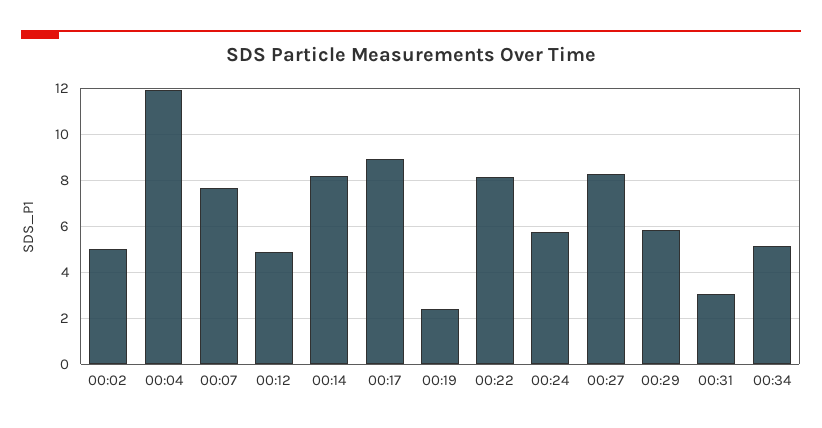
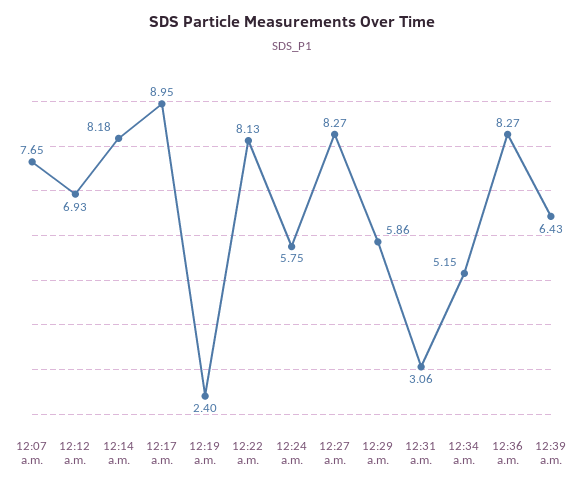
00:02: 5 -> none
00:04: 12 -> none
00:12: 5 -> 6.93
12:36 a.m.: none -> 8.27
12:39 a.m.: none -> 6.43

